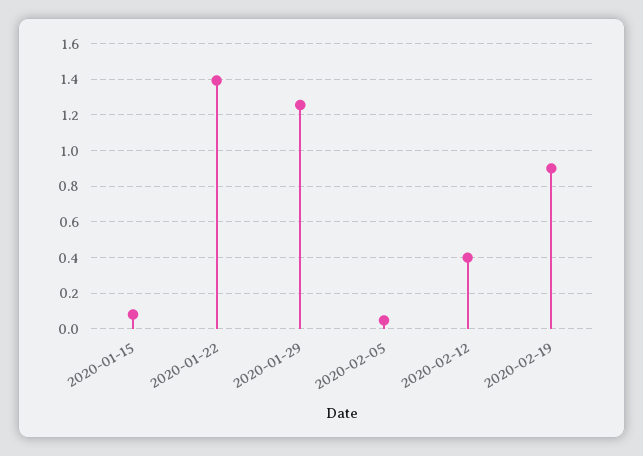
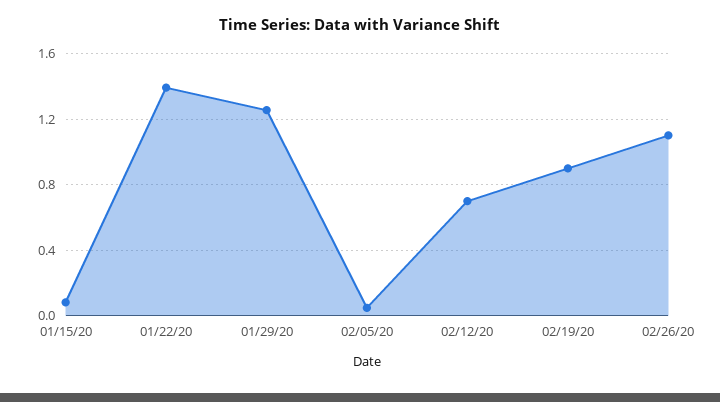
2020-02-12: 0.4 -> 0.7
02/26/20: none -> 1.1

